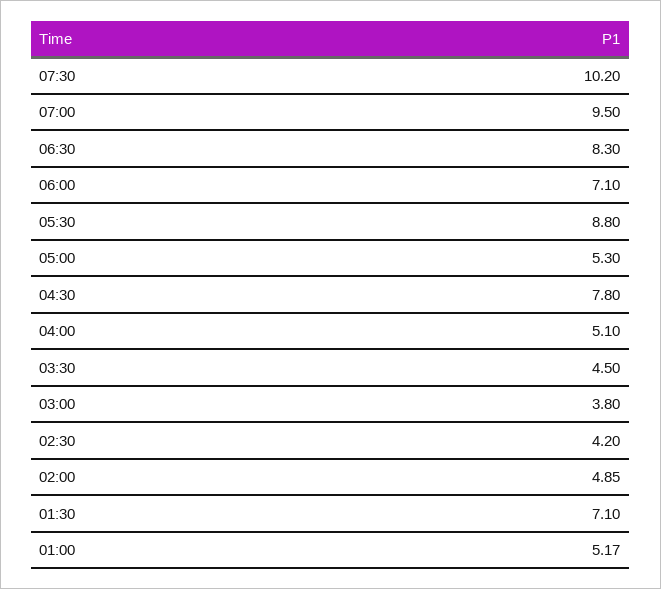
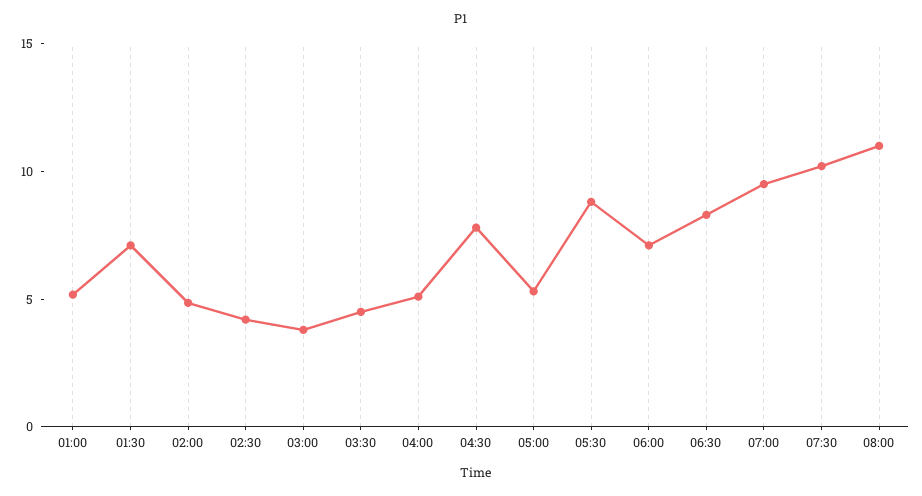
08:00: none -> 11

